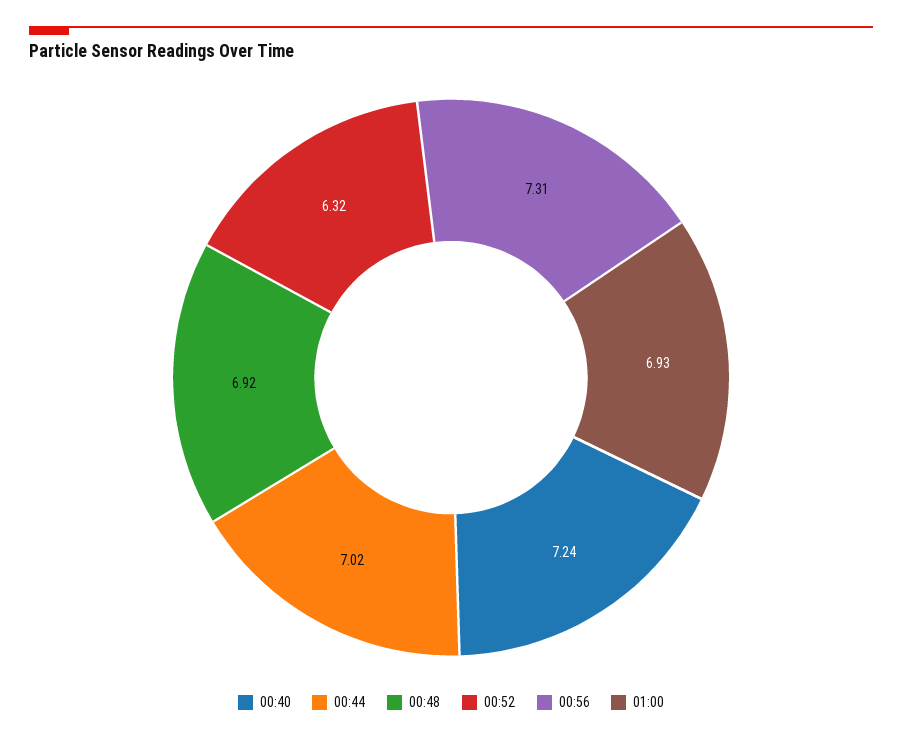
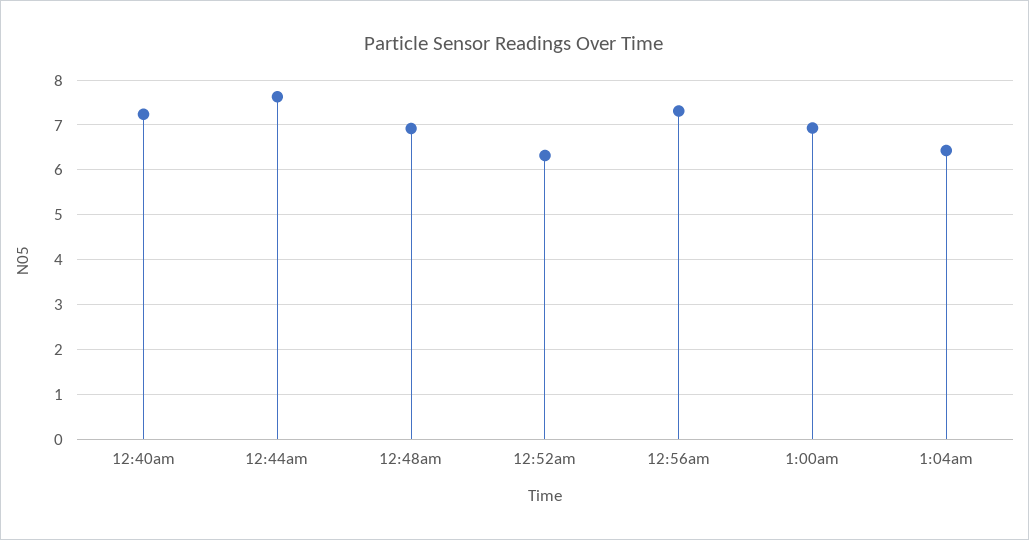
00:44: 7.02 -> 7.6
1:04am: none -> 6.4

